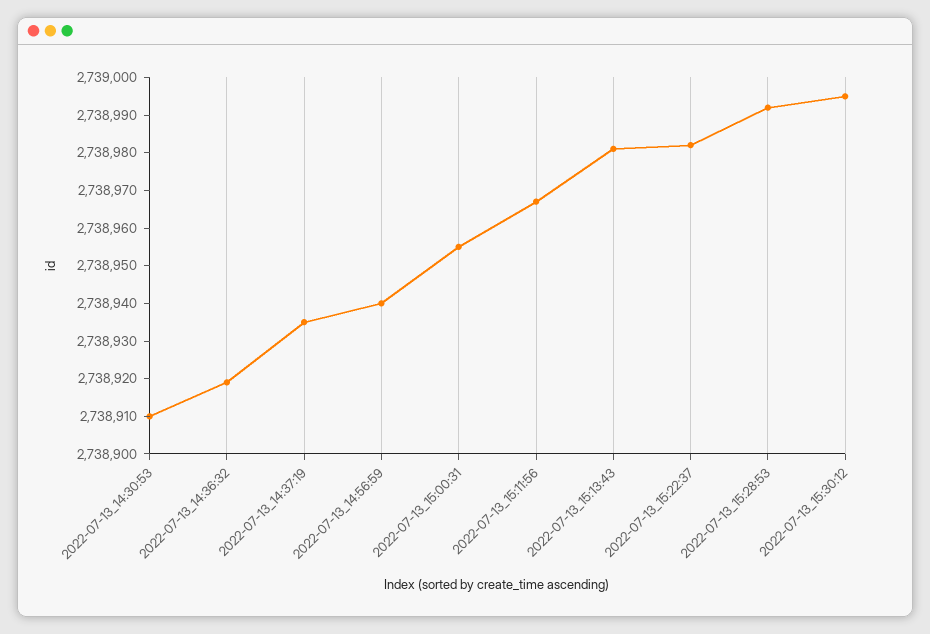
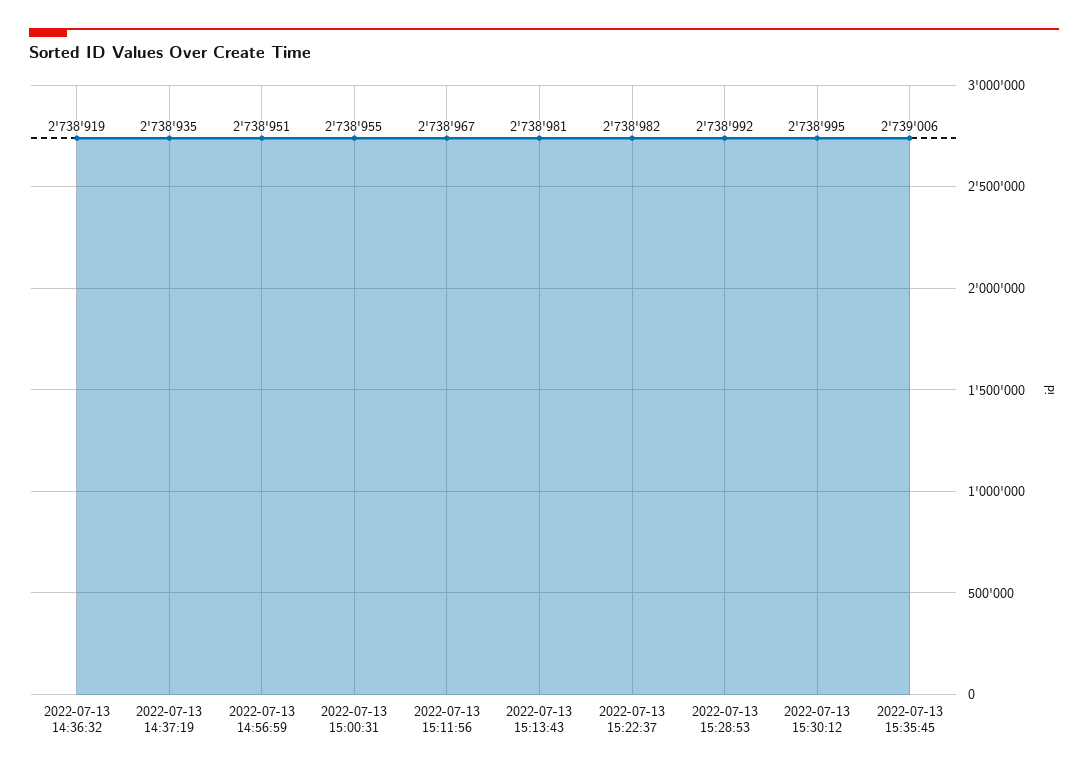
2022-07-13_14:30:53: 2738910 -> none
2022-07-13_14:56:59: 2738940 -> 2738951
2022-07-13 15:35:45: none -> 2739006

